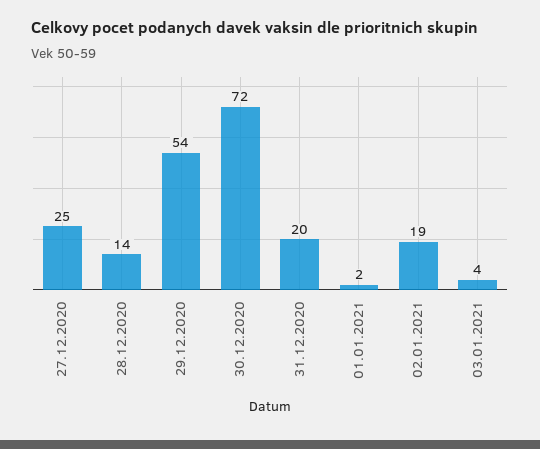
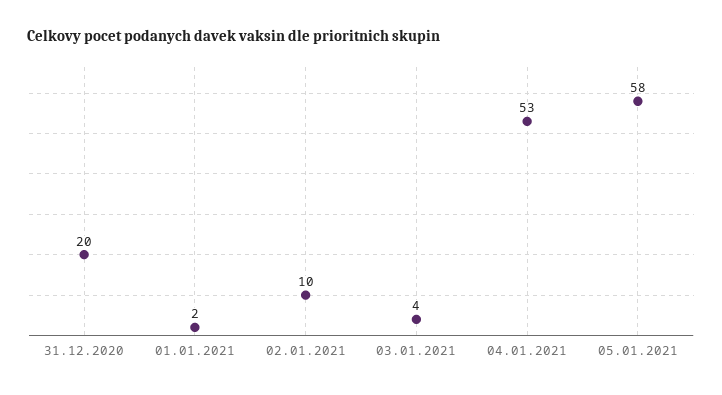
27.12.2020: 25 -> none
28.12.2020: 14 -> none
29.12.2020: 54 -> none
30.12.2020: 72 -> none
02.01.2021: 19 -> 10
04.01.2021: none -> 53
05.01.2021: none -> 58

